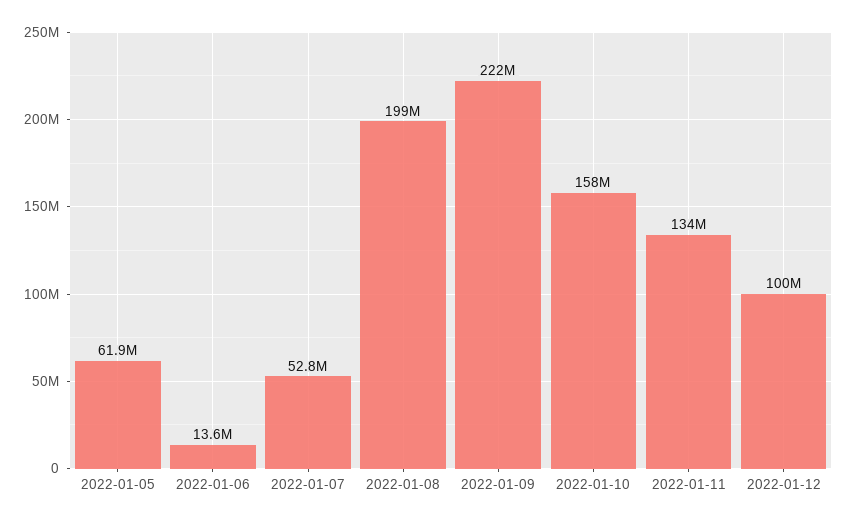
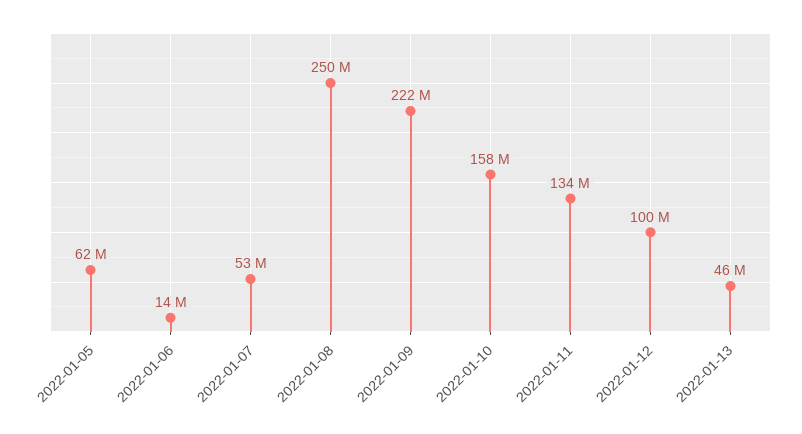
2022-01-08: 199000000 -> 250000000
2022-01-13: none -> 46000000

